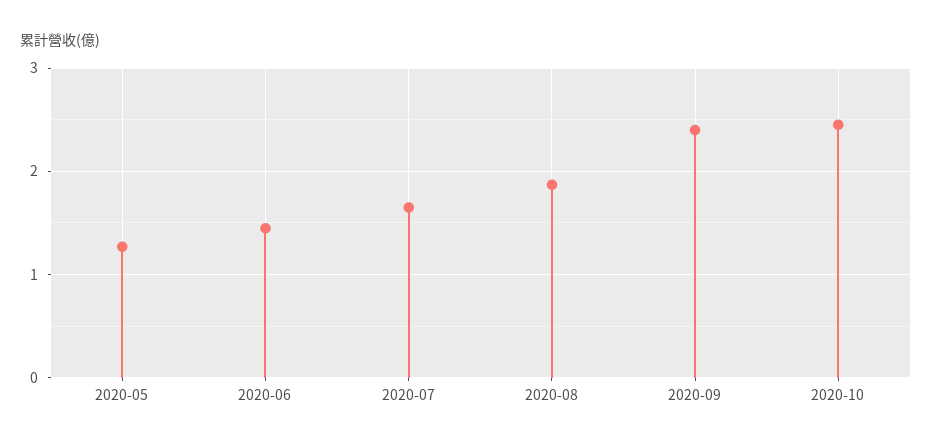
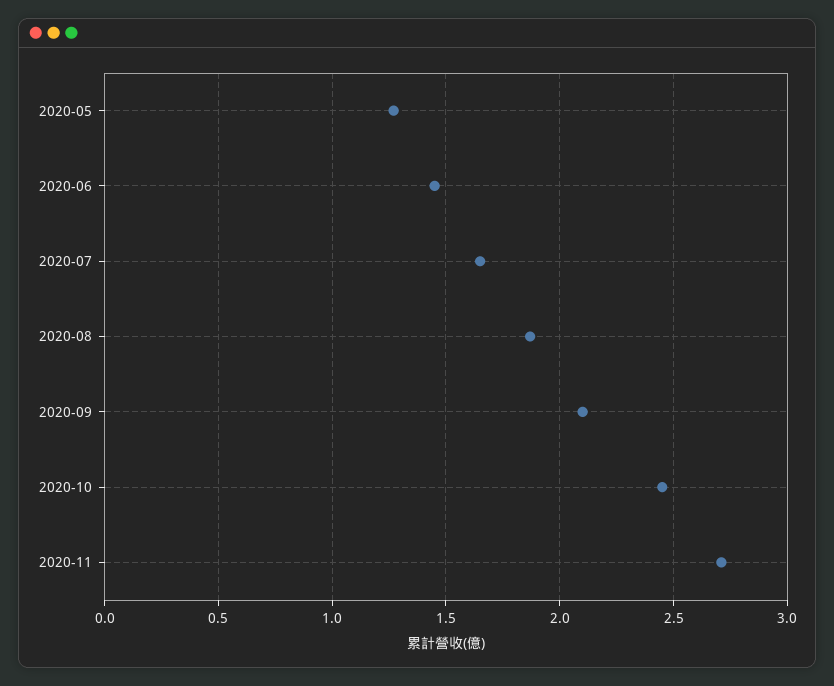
2020-09: 2.4 -> 2.1
2020-11: none -> 2.7

